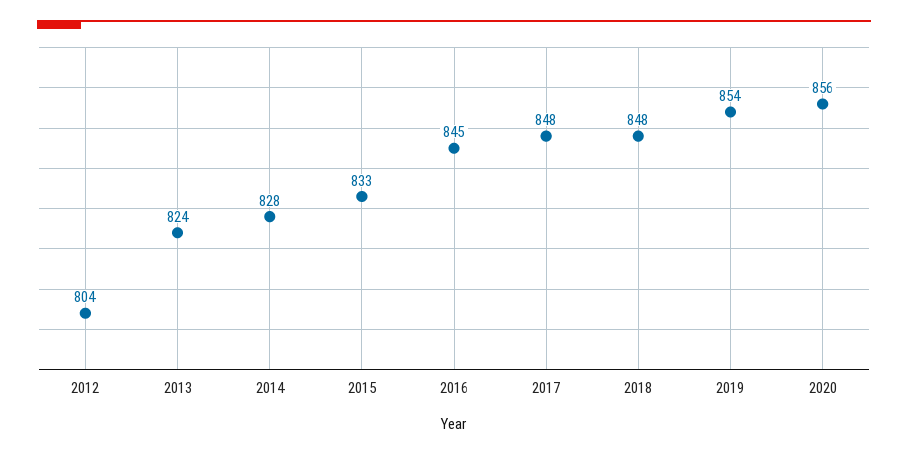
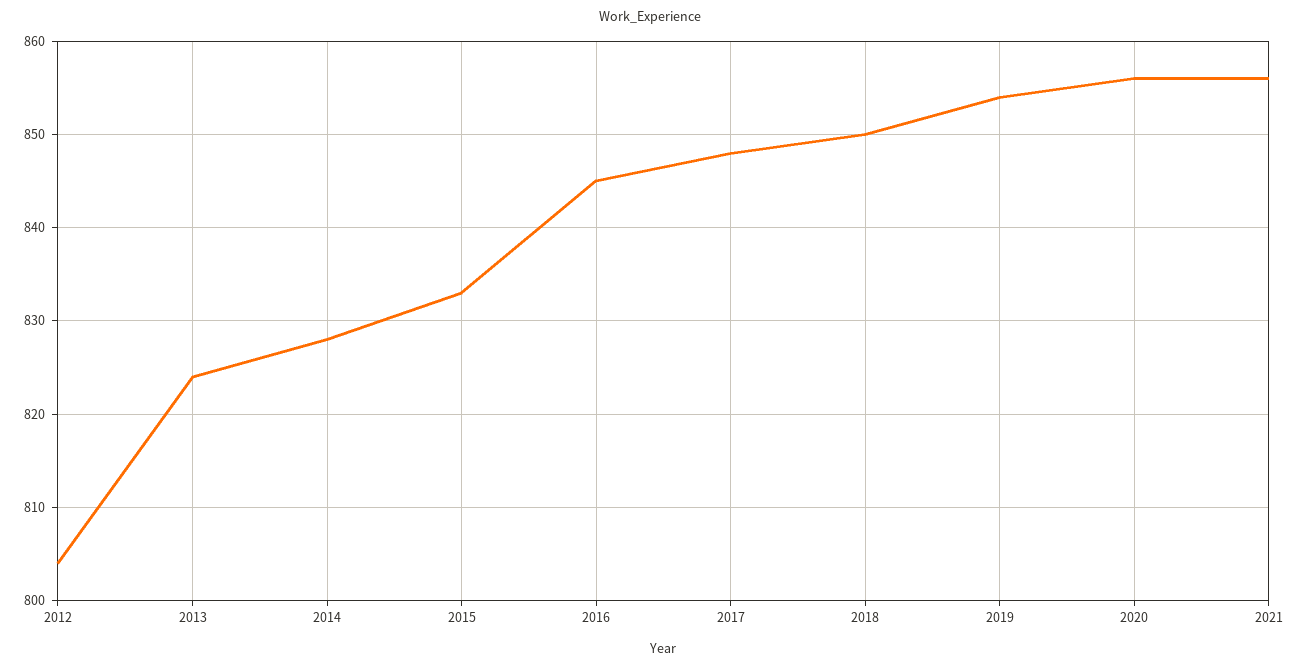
2018: 848 -> 850
2021: none -> 856

